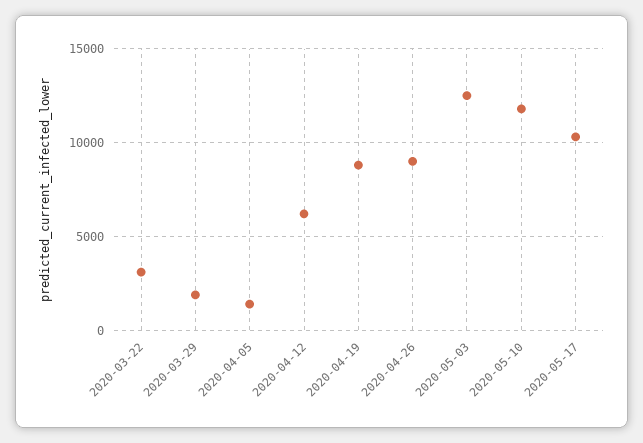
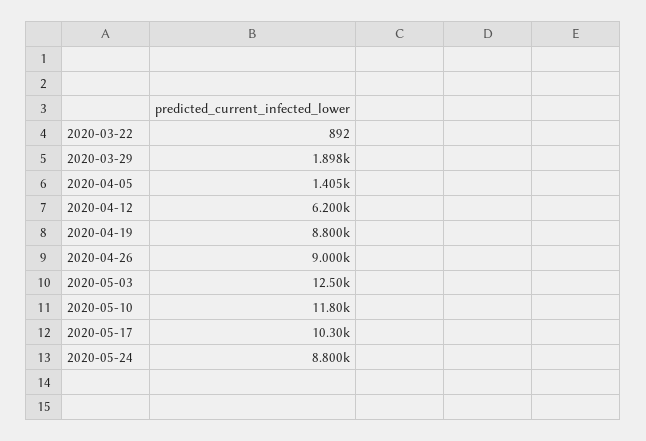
2020-03-22: 3000 -> 892
2020-05-24: none -> 8800

